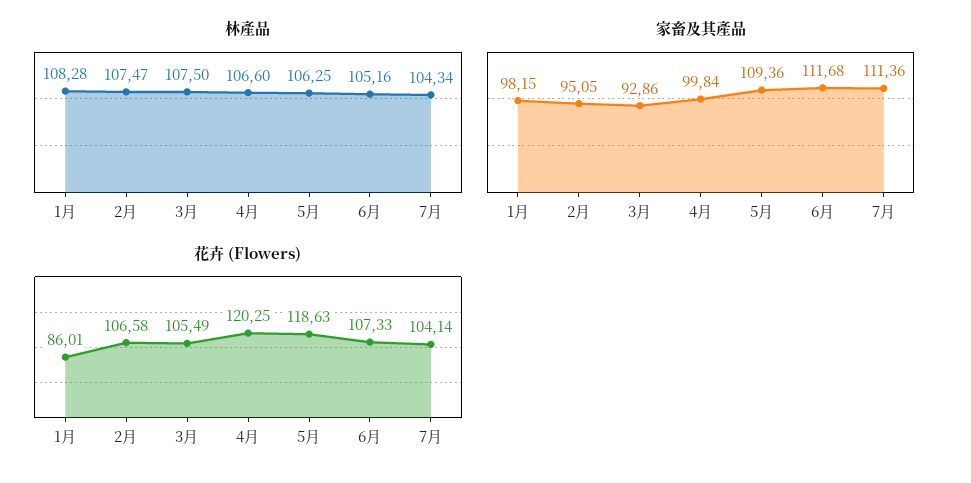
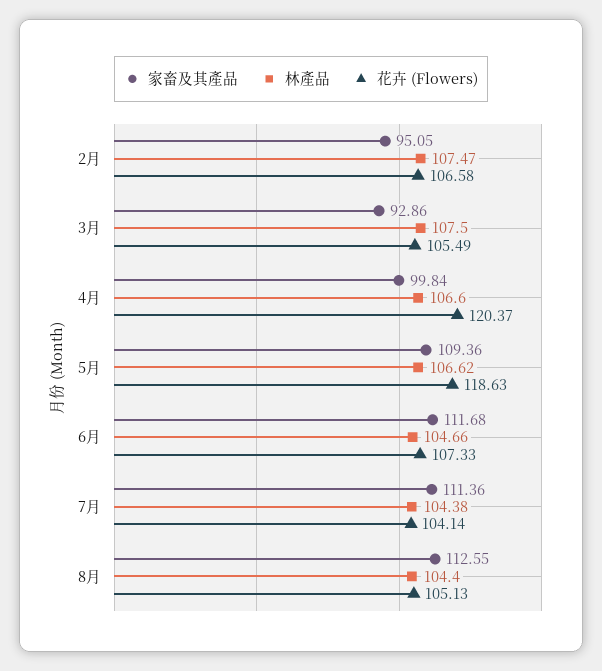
林產品, 1月: 108.28 -> none
林產品, 5月: 106.25 -> 106.62
林產品, 6月: 105.16 -> 104.66
林產品, 7月: 104.34 -> 104.38
家畜及其產品, 1月: 98.15 -> none
花卉 (Flowers), 1月: 86.01 -> none
花卉 (Flowers), 4月: 120.25 -> 120.37
家畜及其產品, 8月: none -> 112.55
林產品, 8月: none -> 104.4
花卉 (Flowers), 8月: none -> 105.13

